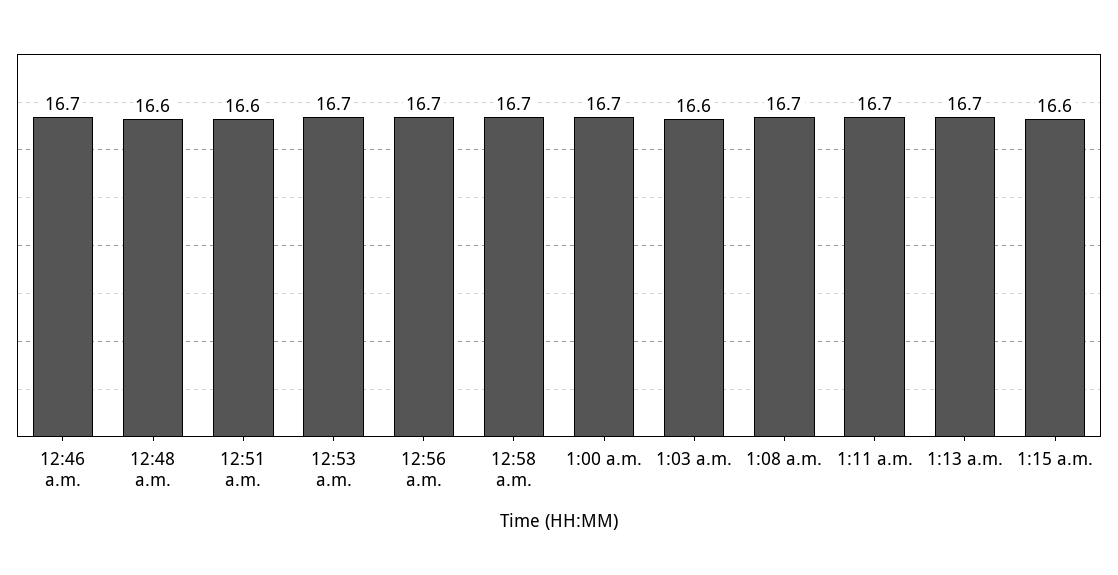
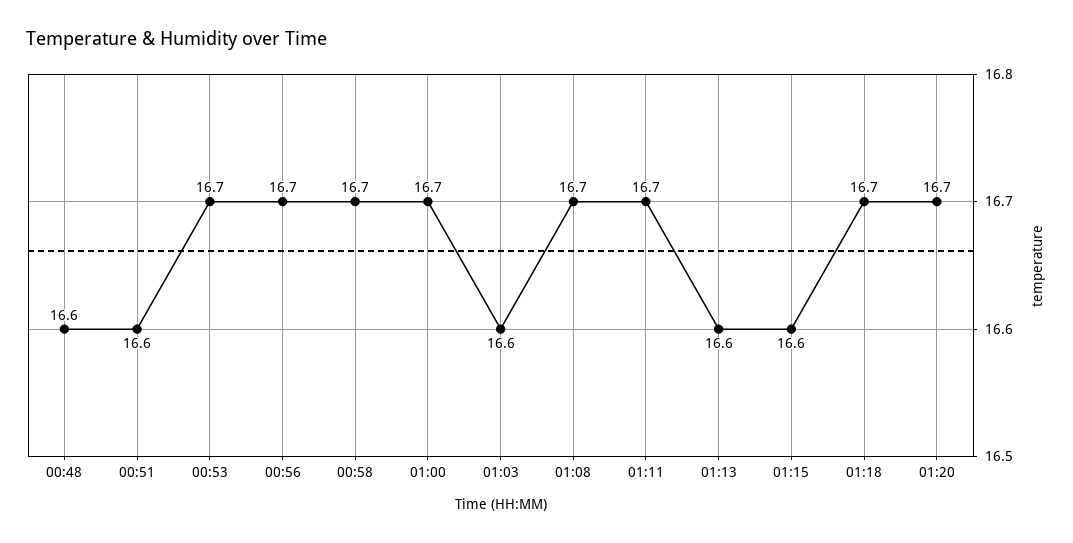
12:46 a.m.: 16.7 -> none
1:13 a.m.: 16.7 -> 16.6
01:18: none -> 16.7
01:20: none -> 16.7

